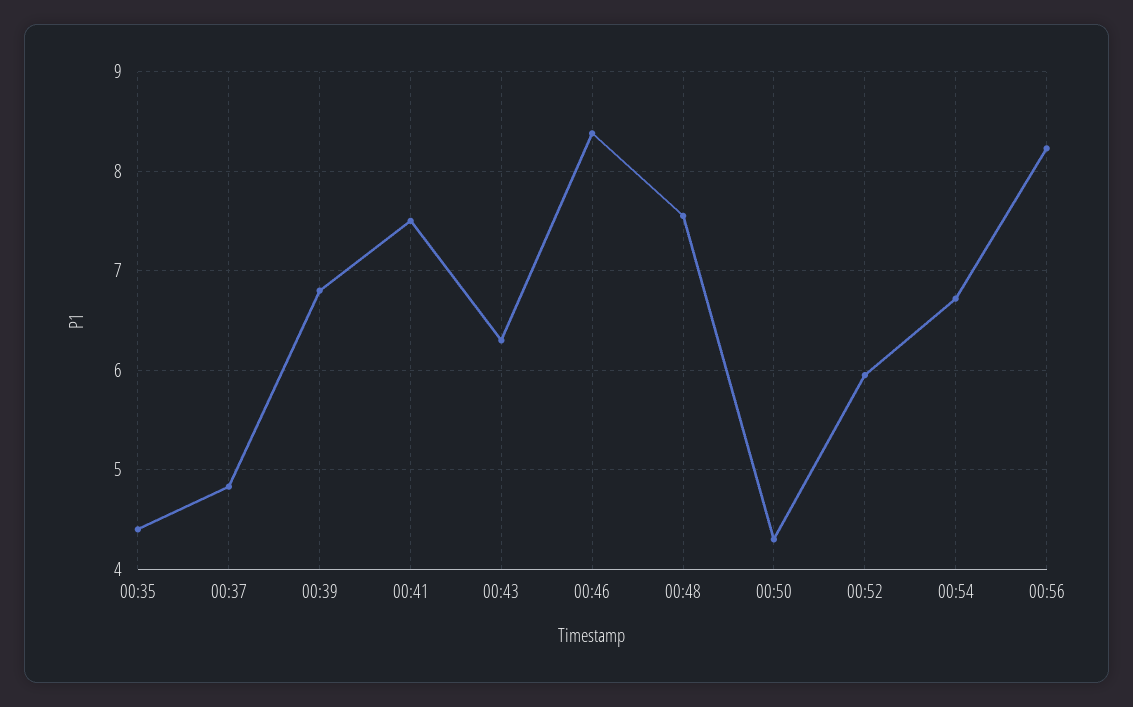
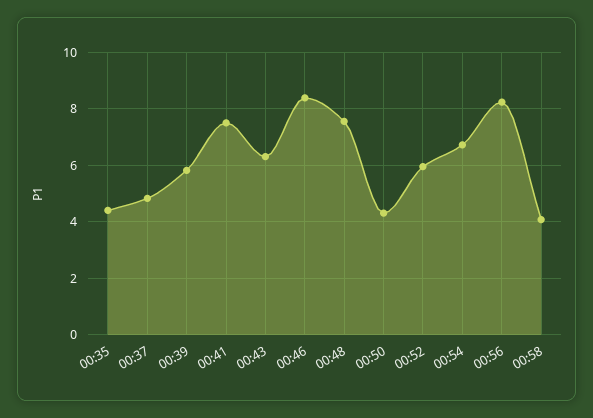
00:39: 6.8 -> 5.75
00:58: none -> 4

